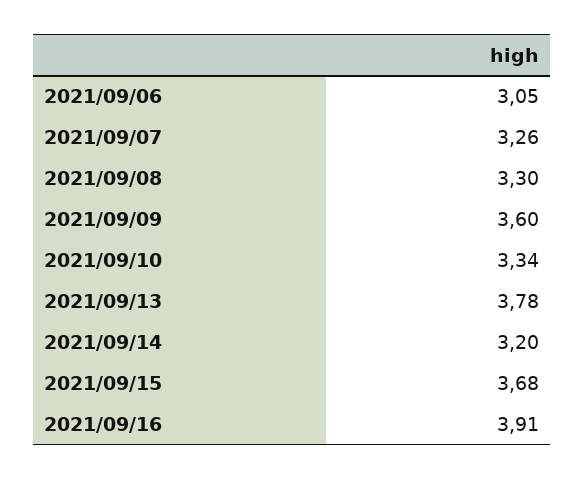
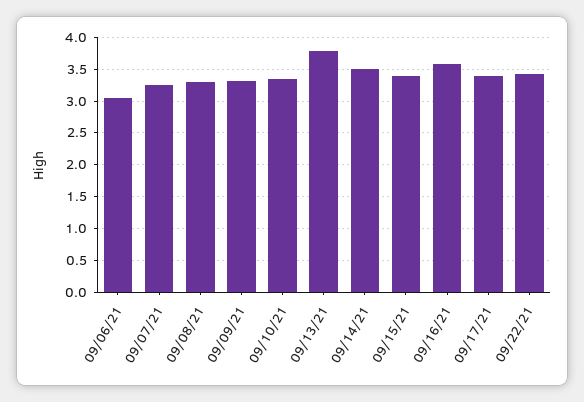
2021/09/09: 3.6 -> 3.3
2021/09/14: 3.2 -> 3.5
2021/09/15: 3.68 -> 3.4
2021/09/16: 3.91 -> 3.6
09/17/21: none -> 3.4
09/22/21: none -> 3.4

